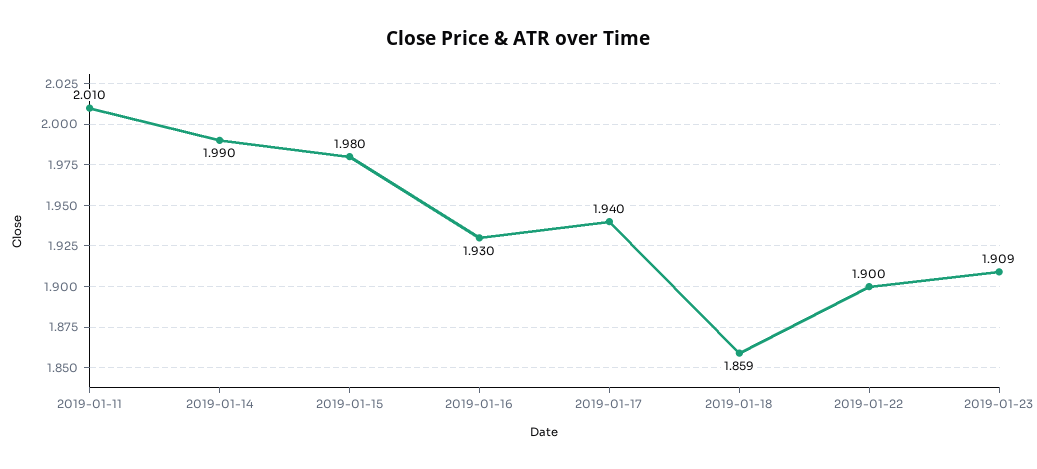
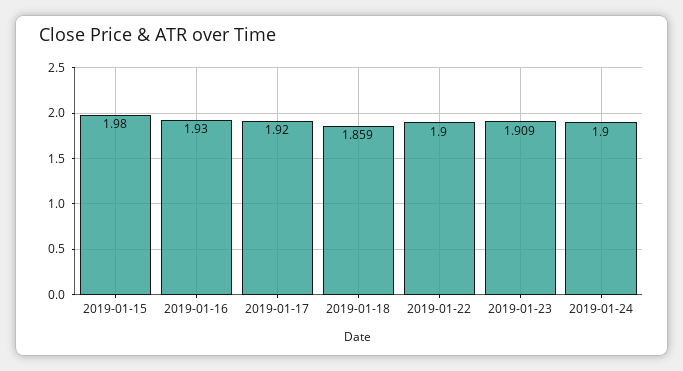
2019-01-11: 2.01 -> none
2019-01-14: 1.99 -> none
2019-01-17: 1.94 -> 1.92
2019-01-24: none -> 1.9

